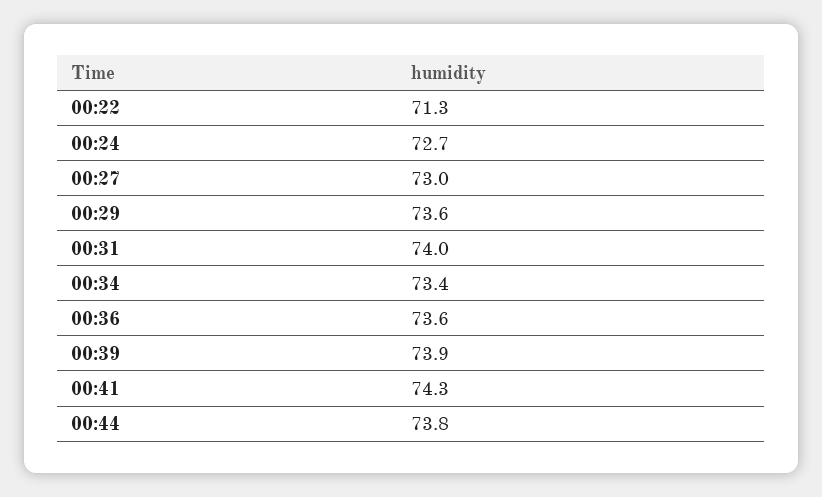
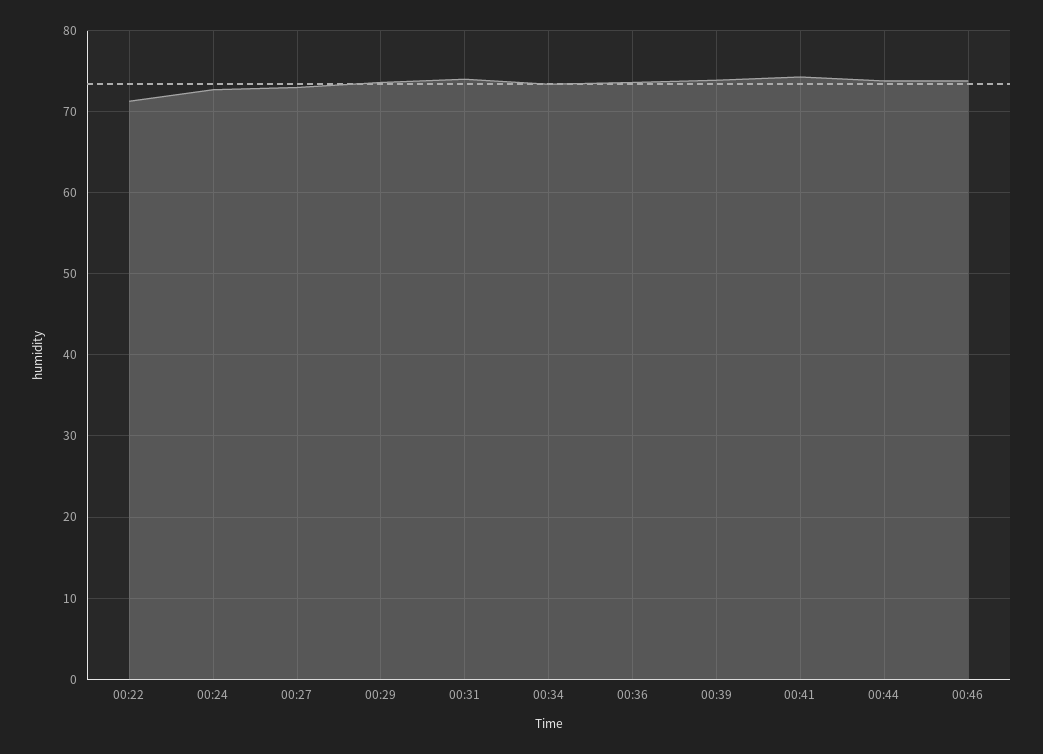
00:46: none -> 74

